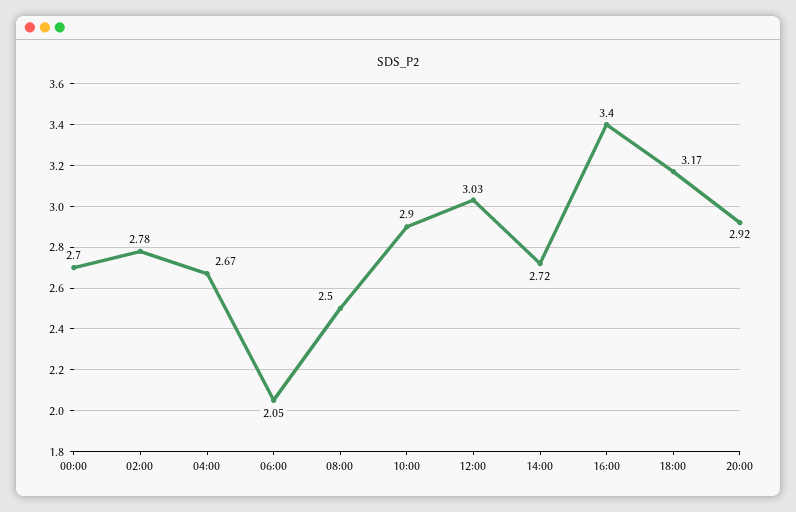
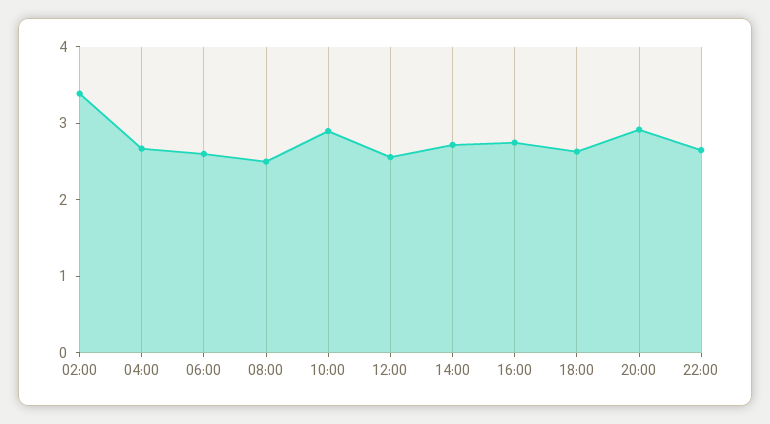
00:00: 2.7 -> none
02:00: 2.78 -> 3.4
06:00: 2.05 -> 2.6
12:00: 3.03 -> 2.6
16:00: 3.4 -> 2.8
18:00: 3.17 -> 2.6
22:00: none -> 2.6

